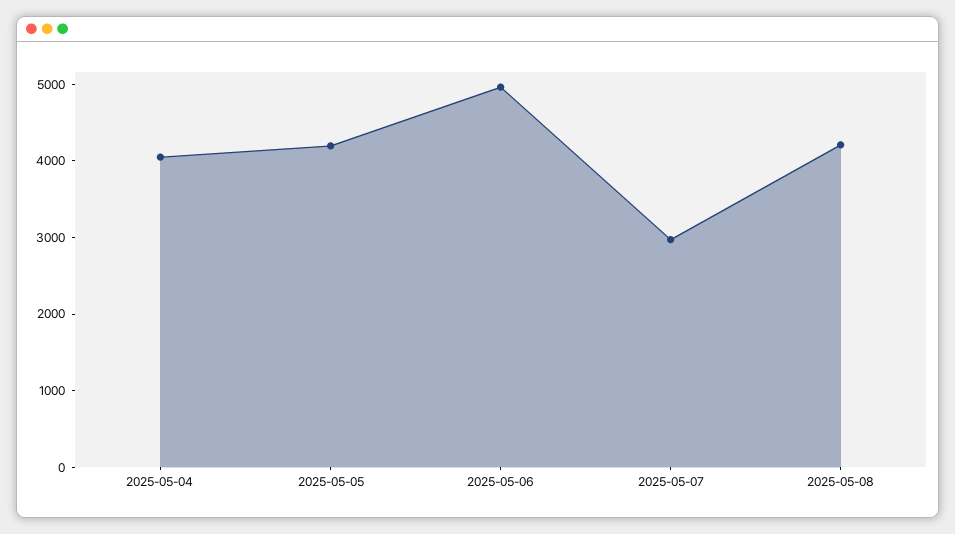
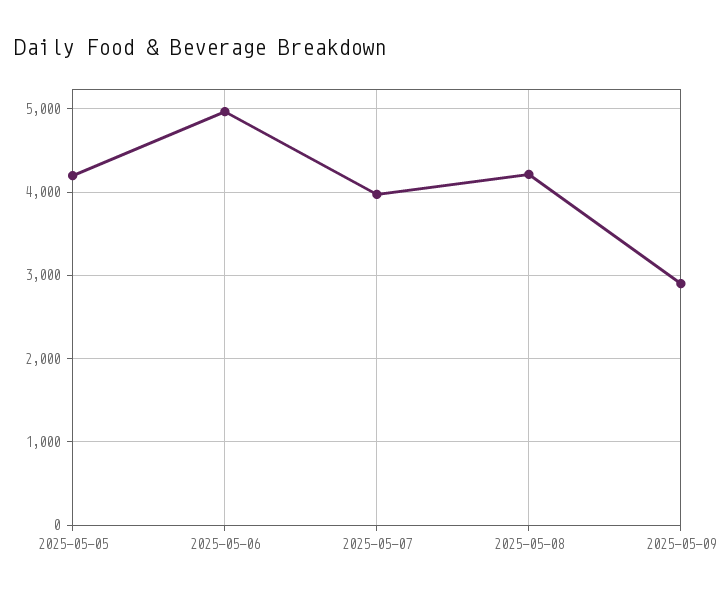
2025-05-04: 4000 -> none
2025-05-07: 3000 -> 4000
2025-05-09: none -> 2900

